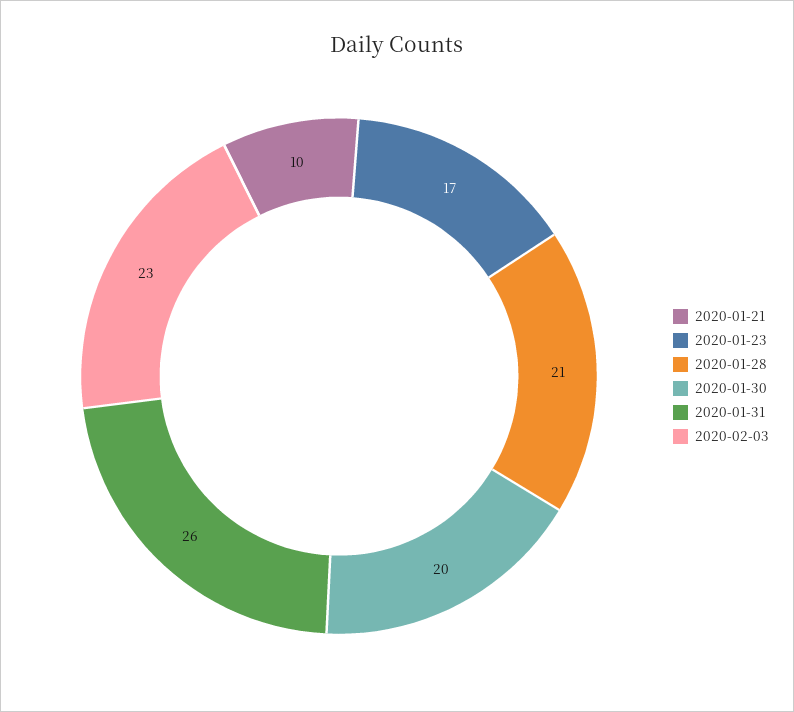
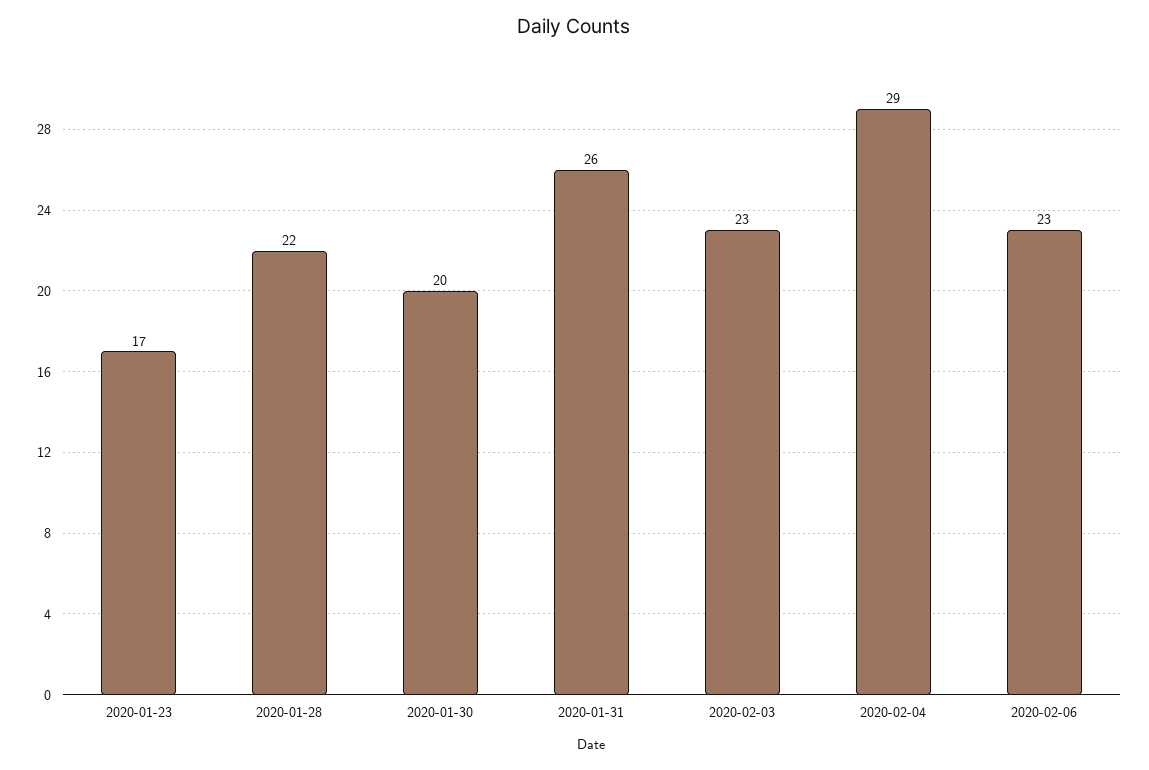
2020-01-21: 10 -> none
2020-01-28: 21 -> 22
2020-02-04: none -> 29
2020-02-06: none -> 23

